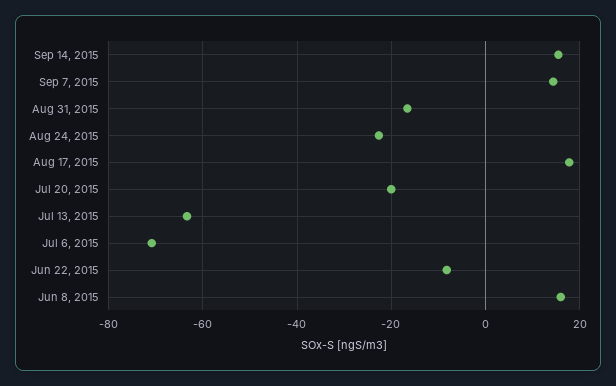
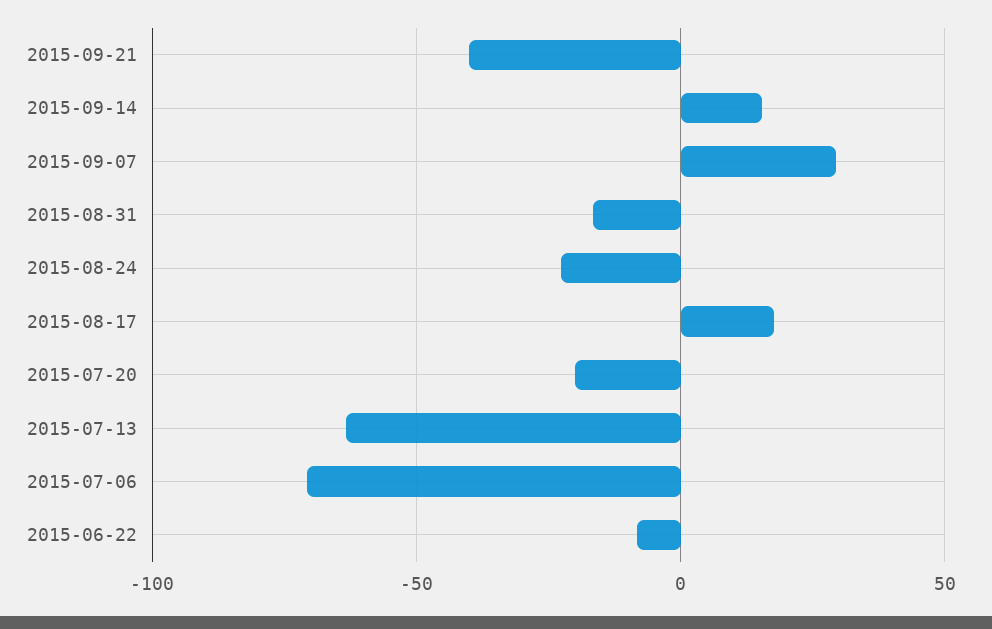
Sep 7, 2015: 14 -> 30
Jun 8, 2015: 16 -> none
2015-09-21: none -> -40

